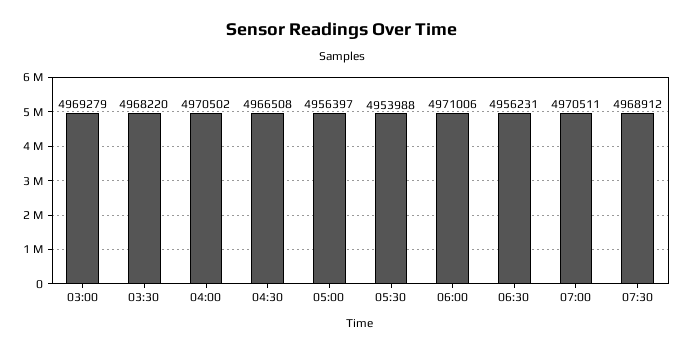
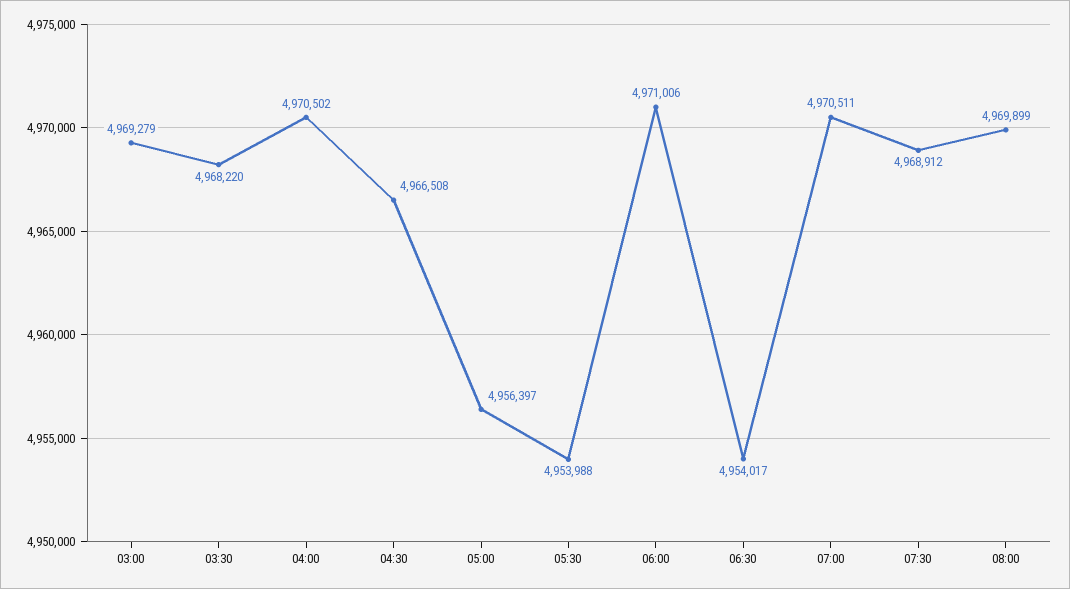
06:30: 4956231 -> 4954017
08:00: none -> 4969899

